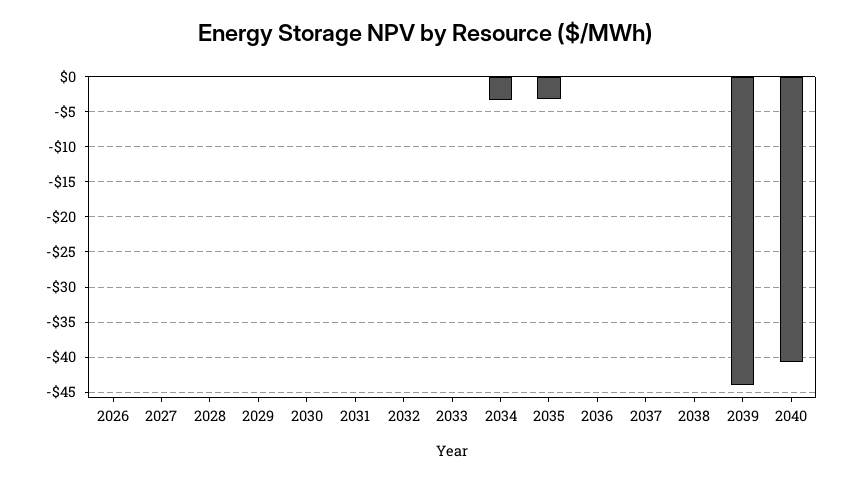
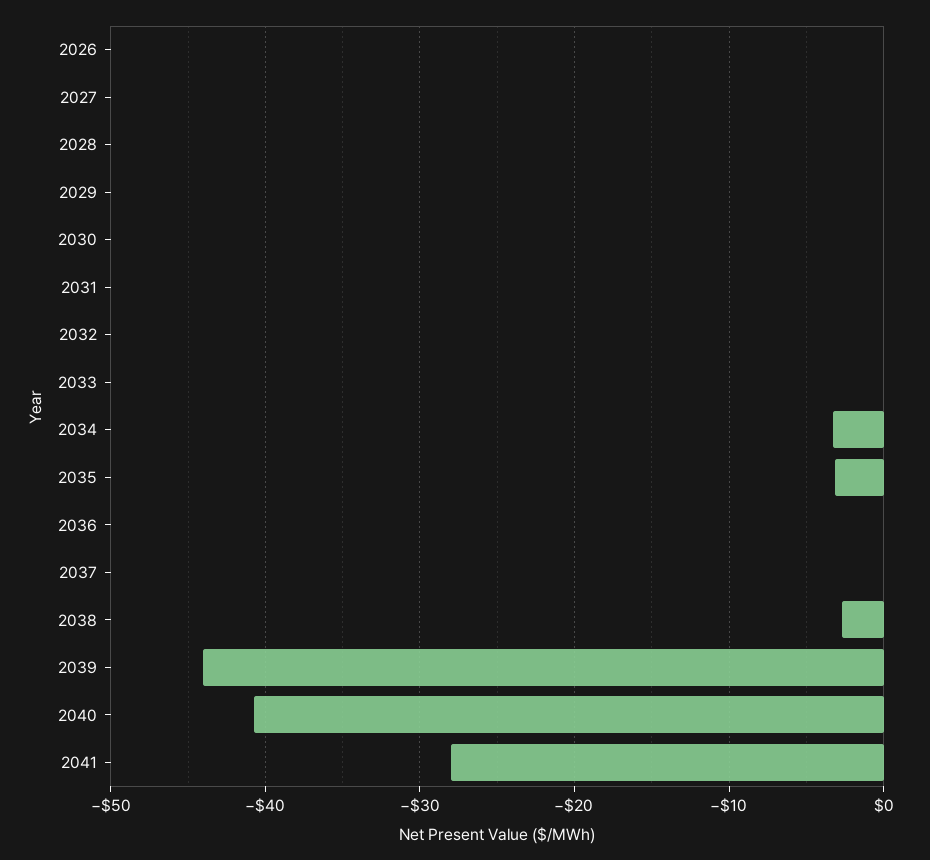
2038: 0 -> -3
2041: none -> -28

